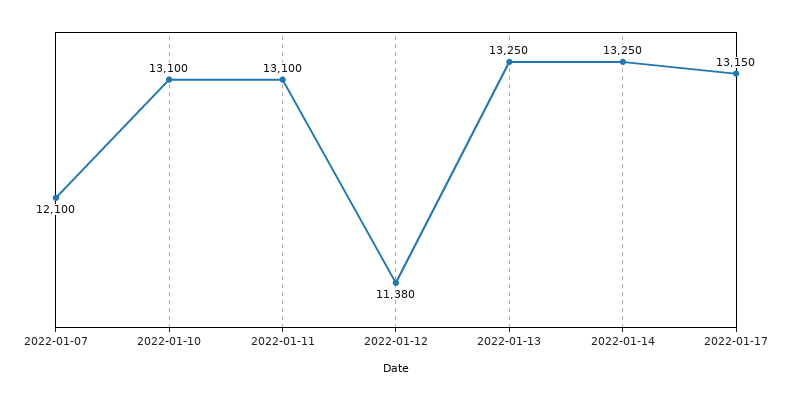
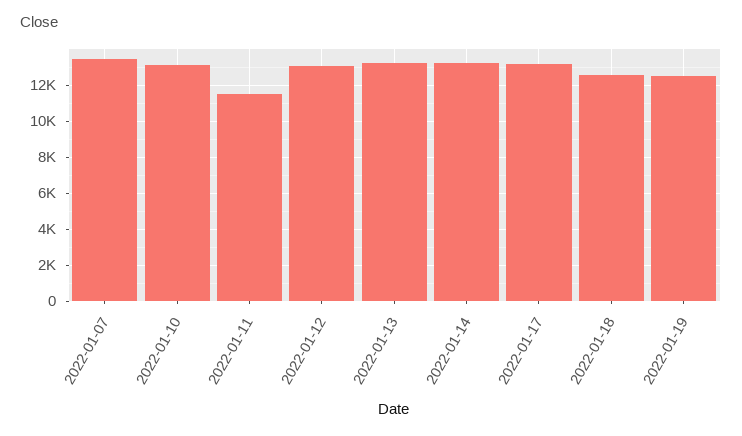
2022-01-07: 12100 -> 13500
2022-01-11: 13100 -> 11500
2022-01-12: 11380 -> 13000
2022-01-18: none -> 12500
2022-01-19: none -> 12500

